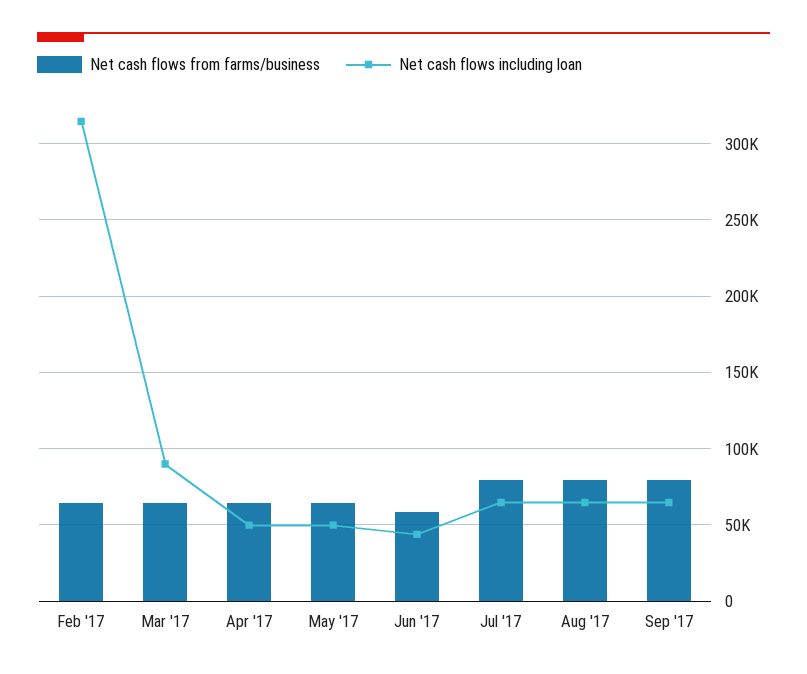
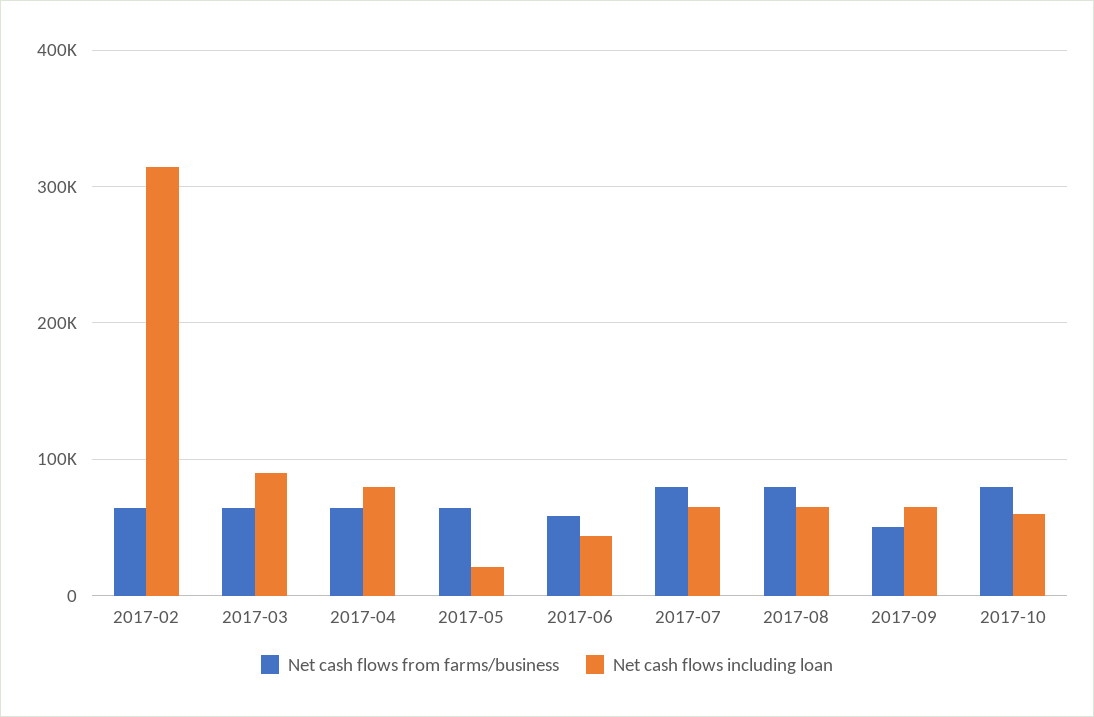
Net cash flows including loan, Apr '17: 50000 -> 80000
Net cash flows including loan, May '17: 50000 -> 20000
Net cash flows from farms/business, Sep '17: 80000 -> 50000
Net cash flows from farms/business, 2017-10: none -> 80000
Net cash flows including loan, 2017-10: none -> 60000

